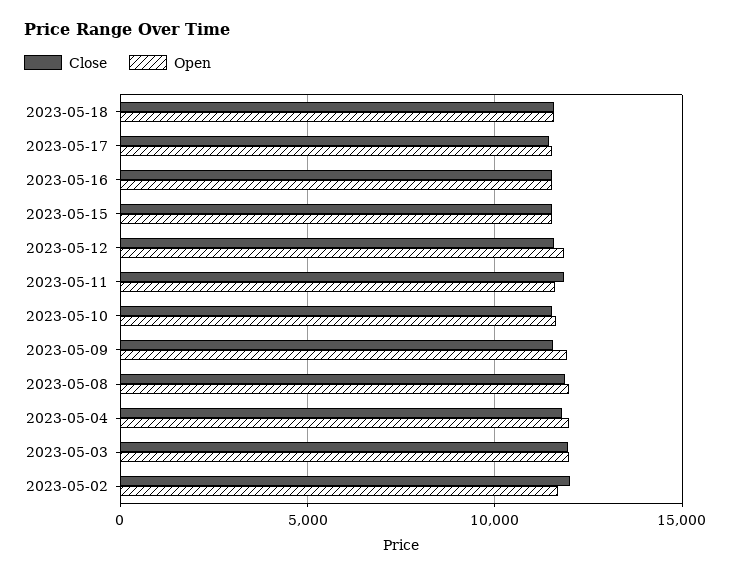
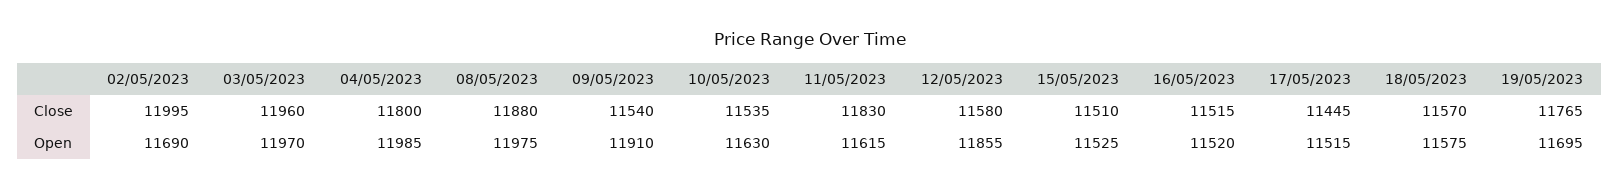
Close, 19/05/2023: none -> 11765
Open, 19/05/2023: none -> 11695

